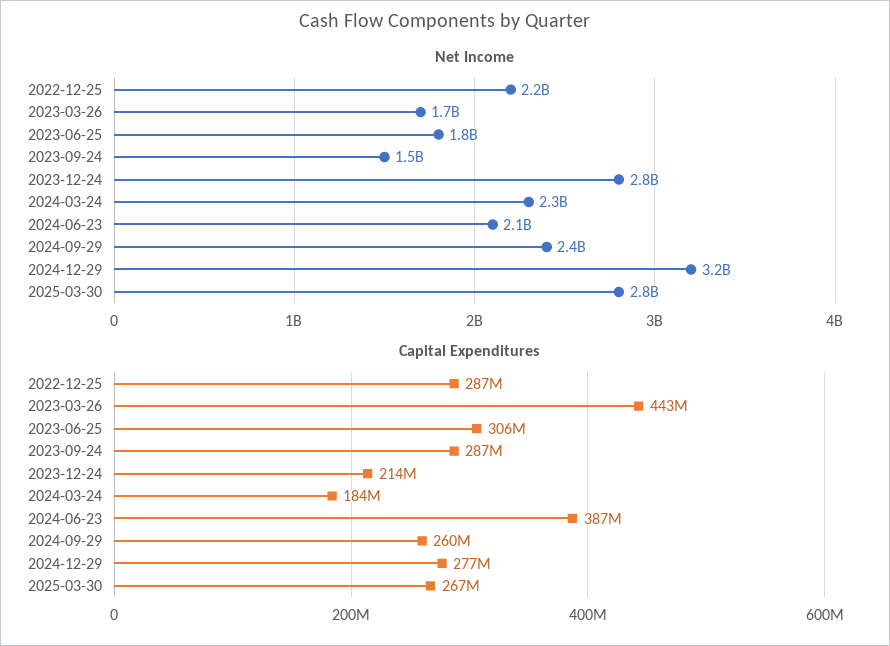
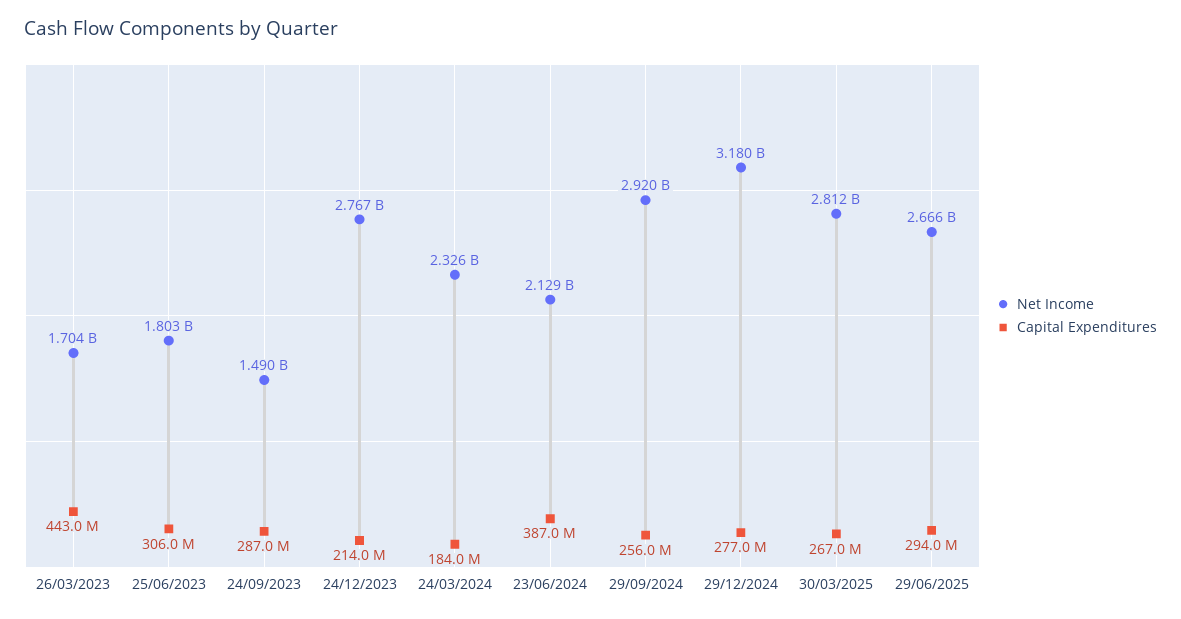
Net Income, 2022-12-25: 2200000000 -> none
Net Income, 2024-09-29: 2400000000 -> 2920000000
Capital Expenditures, 2022-12-25: 287000000 -> none
Capital Expenditures, 2024-09-29: 260000000 -> 256000000
Net Income, 29/06/2025: none -> 2666000000
Capital Expenditures, 29/06/2025: none -> 294000000

